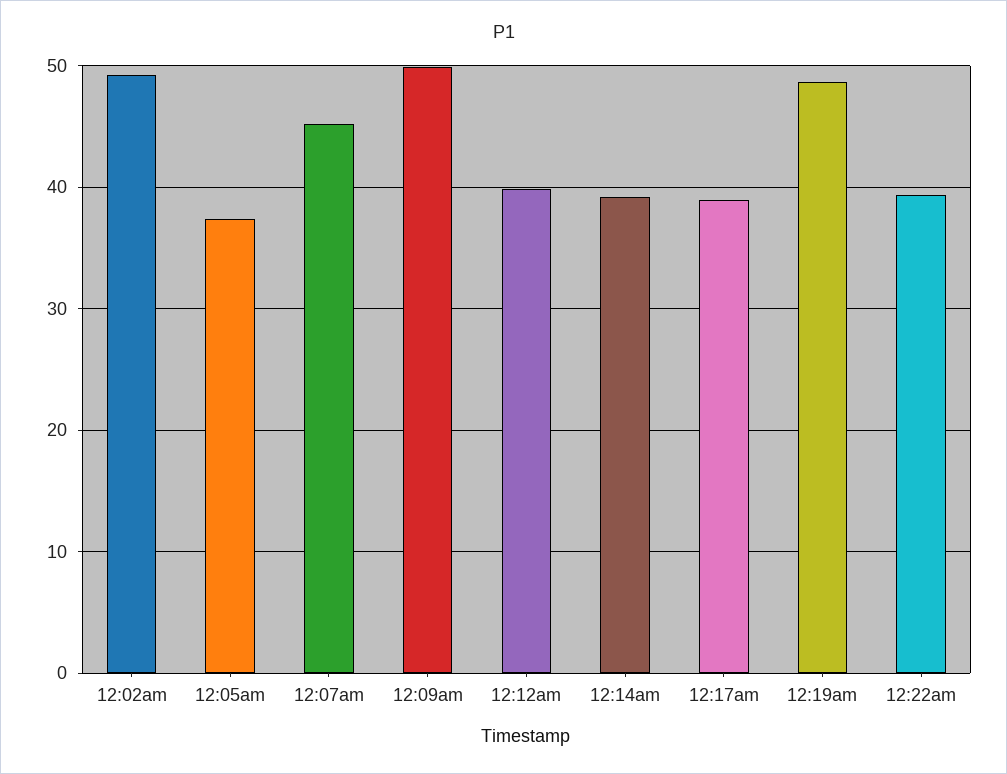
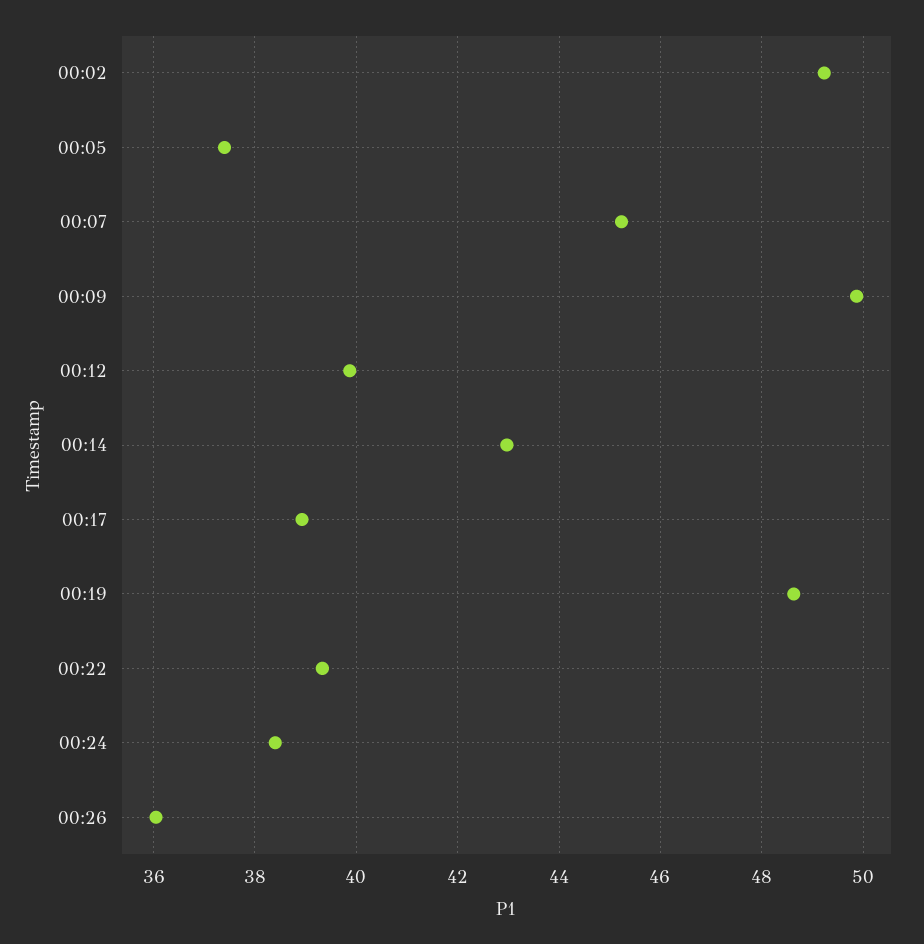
12:14am: 39 -> 43
00:24: none -> 38.4
00:26: none -> 36

